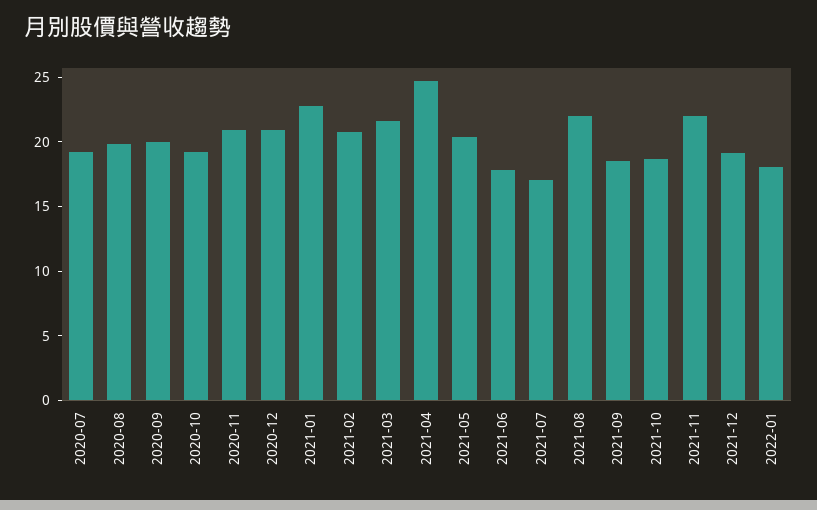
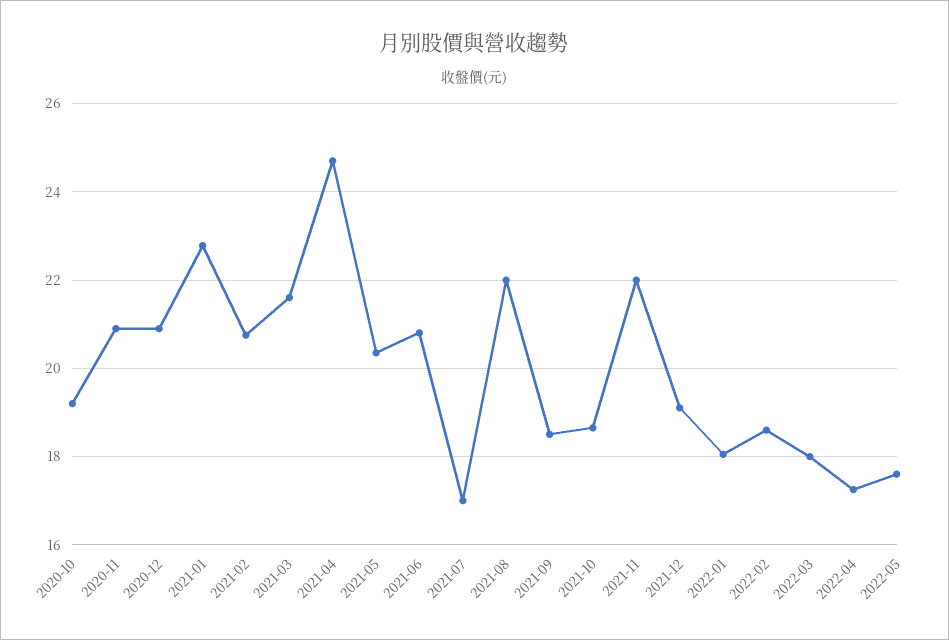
2020-07: 19 -> none
2020-08: 20 -> none
2020-09: 20 -> none
2021-06: 18 -> 20.8
2022-02: none -> 18.6
2022-03: none -> 18
2022-04: none -> 17.2
2022-05: none -> 17.6

